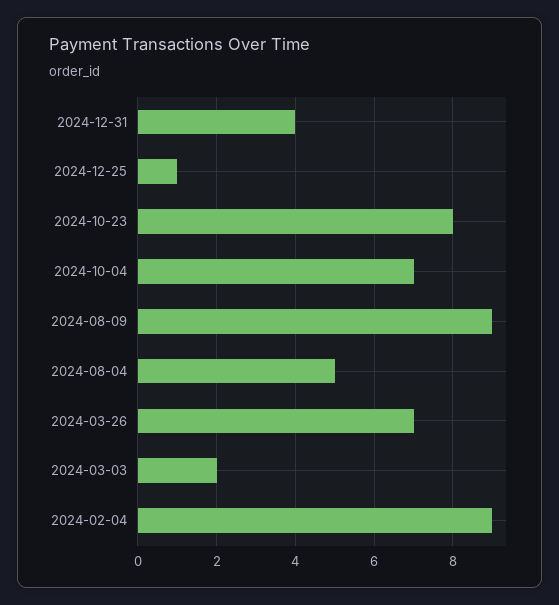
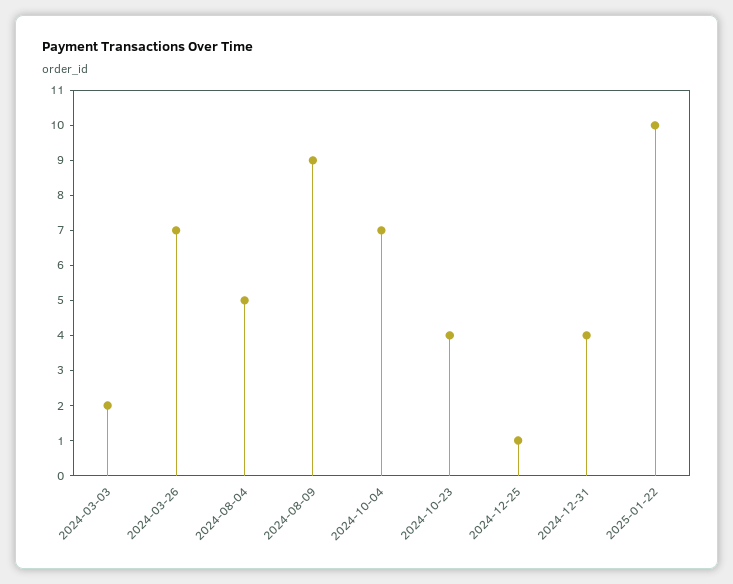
2024-10-23: 8 -> 4
2024-02-04: 9 -> none
2025-01-22: none -> 10

